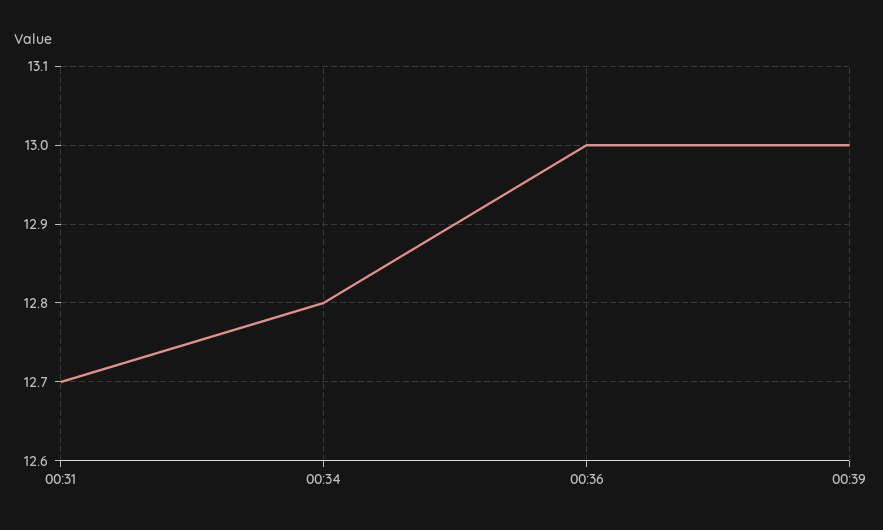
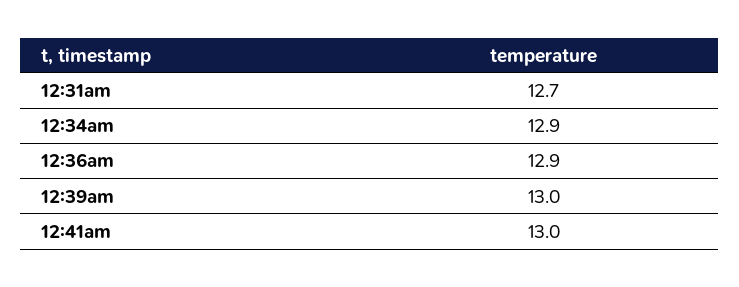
00:34: 12.8 -> 12.9
00:36: 13 -> 12.9
12:41am: none -> 13

